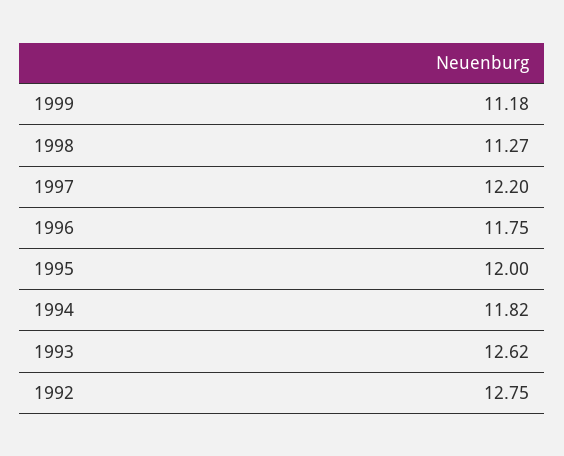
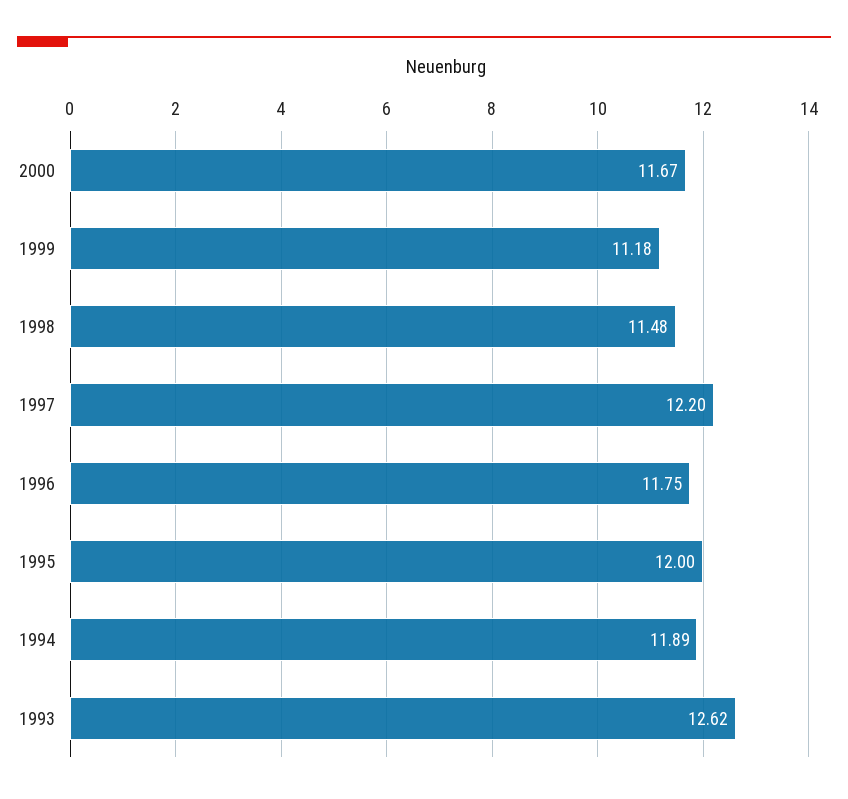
1998: 11.27 -> 11.48
1994: 11.82 -> 11.89
1992: 12.75 -> none
2000: none -> 11.67

